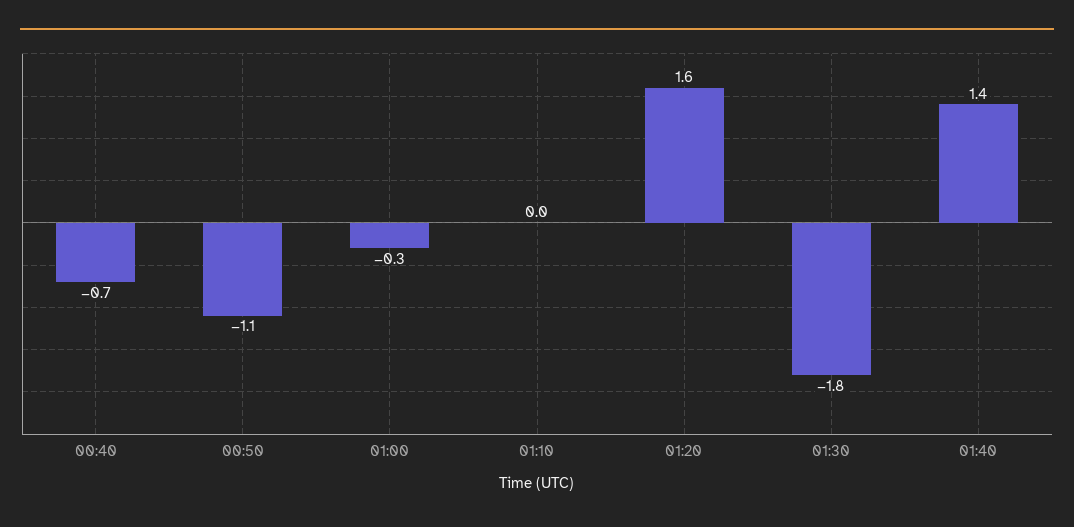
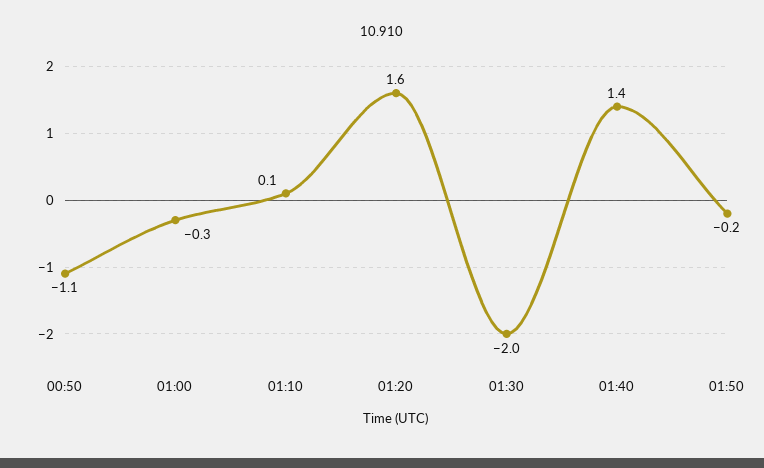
00:40: -0.7 -> none
01:10: 0 -> 0.1
01:30: -1.8 -> -2
01:50: none -> -0.2

